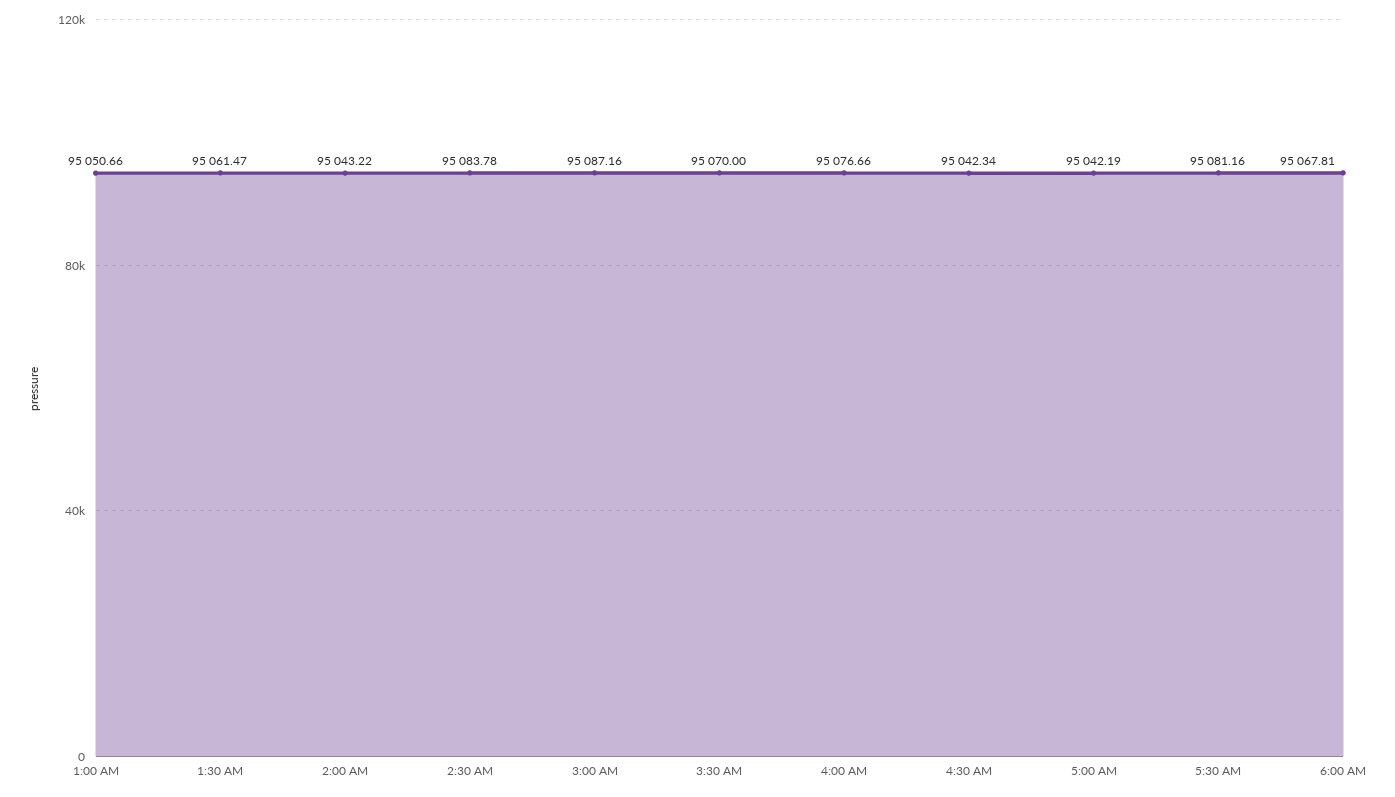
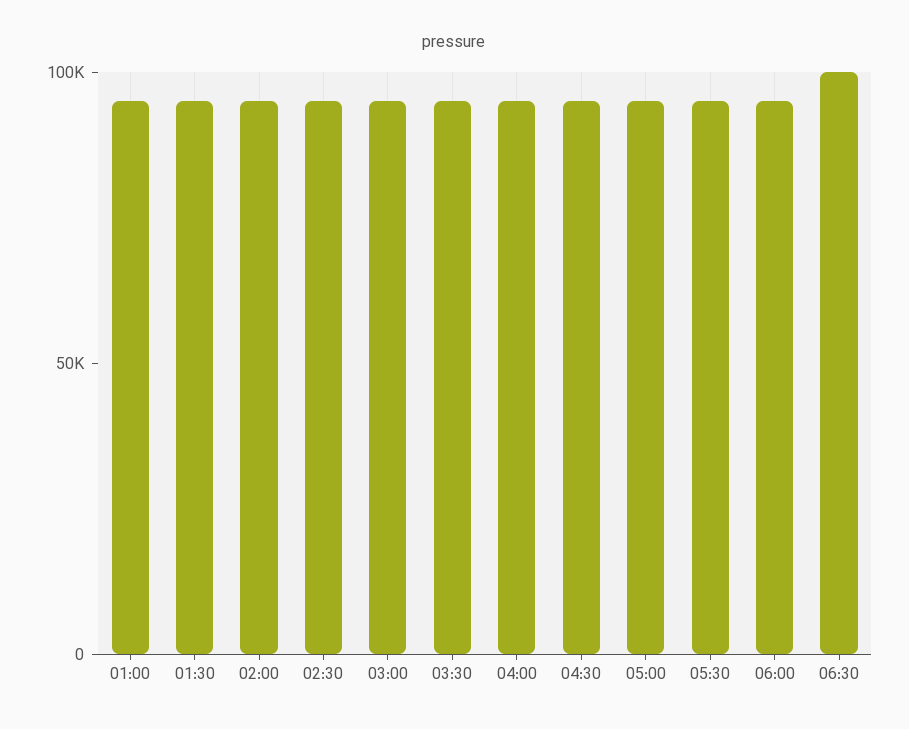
06:30: none -> 100000

